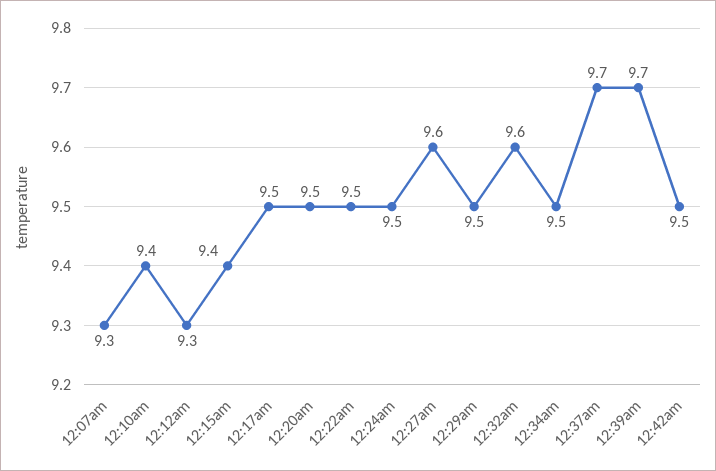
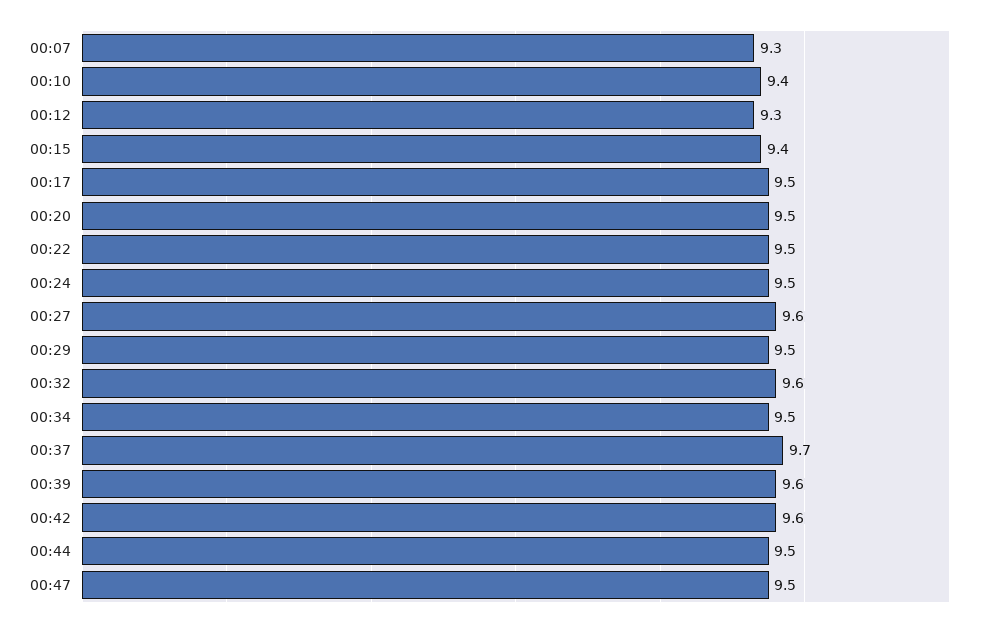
12:39am: 9.7 -> 9.6
12:42am: 9.5 -> 9.6
00:44: none -> 9.5
00:47: none -> 9.5

